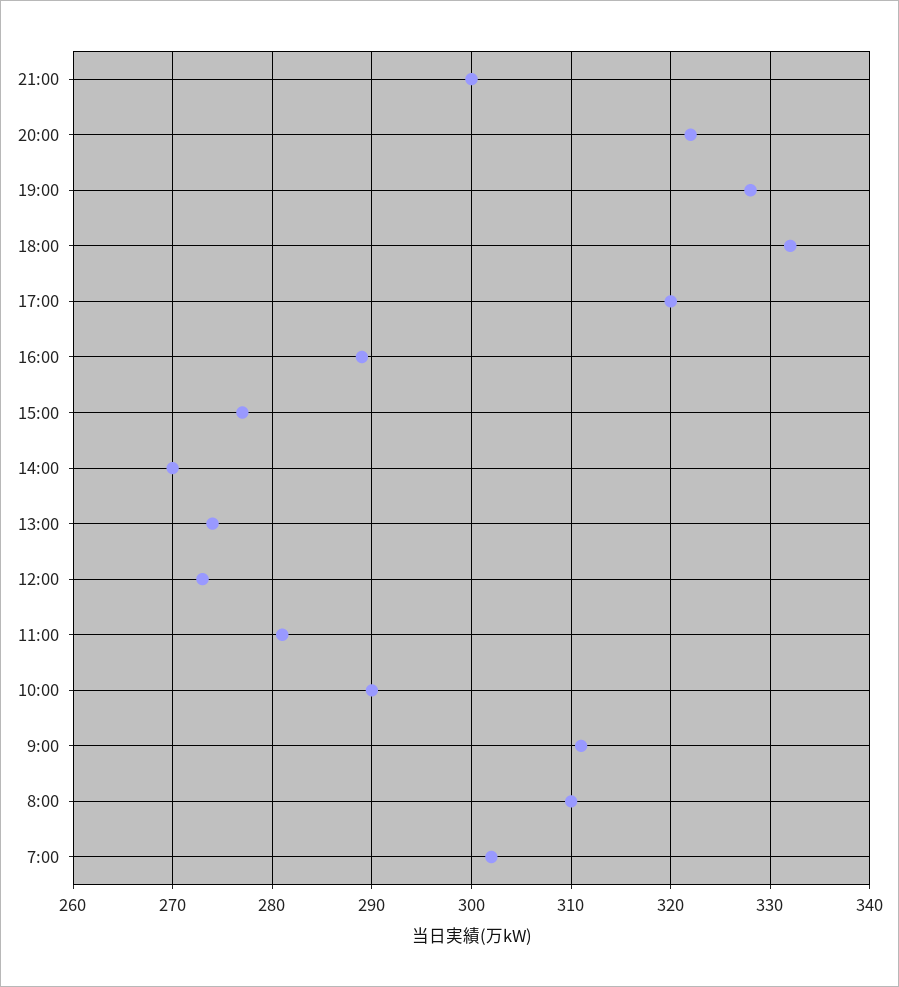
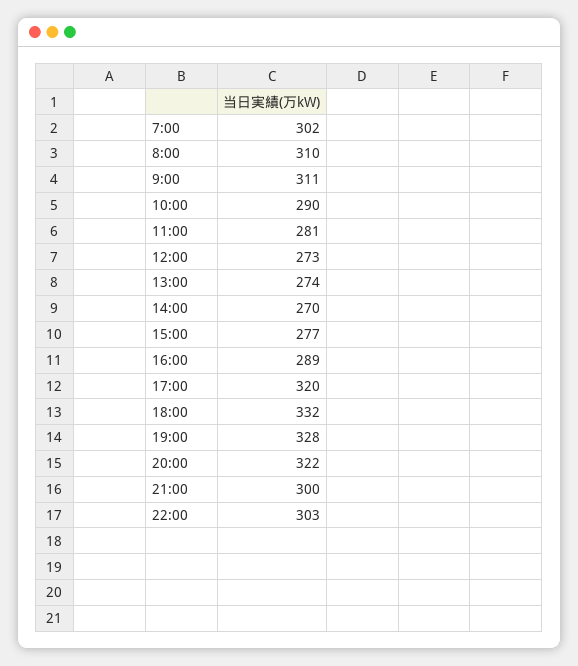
22:00: none -> 303

